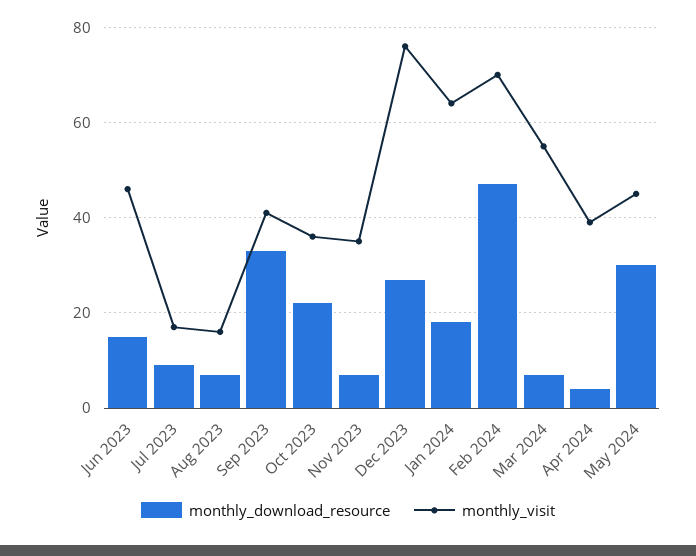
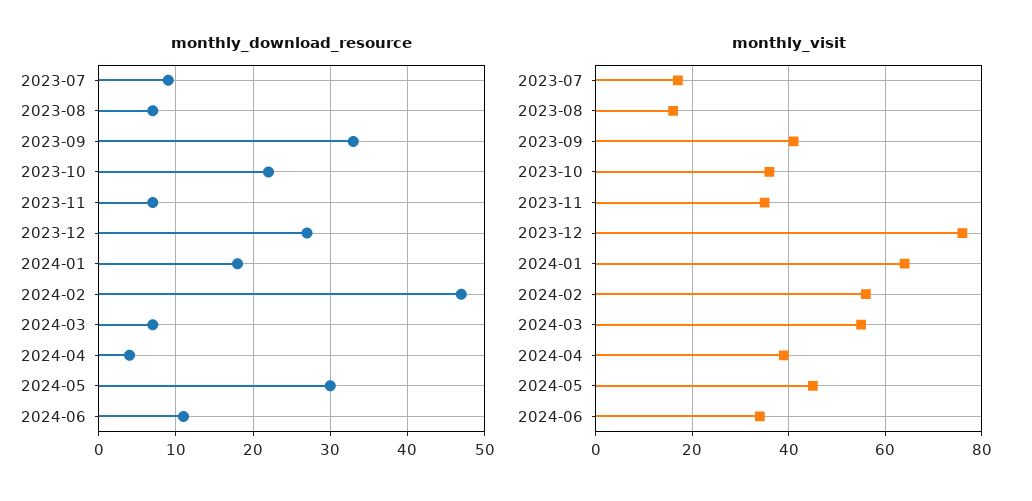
monthly_download_resource, Jun 2023: 15 -> none
monthly_visit, Jun 2023: 45 -> none
monthly_visit, Feb 2024: 70 -> 55
monthly_download_resource, 2024-06: none -> 11
monthly_visit, 2024-06: none -> 35

